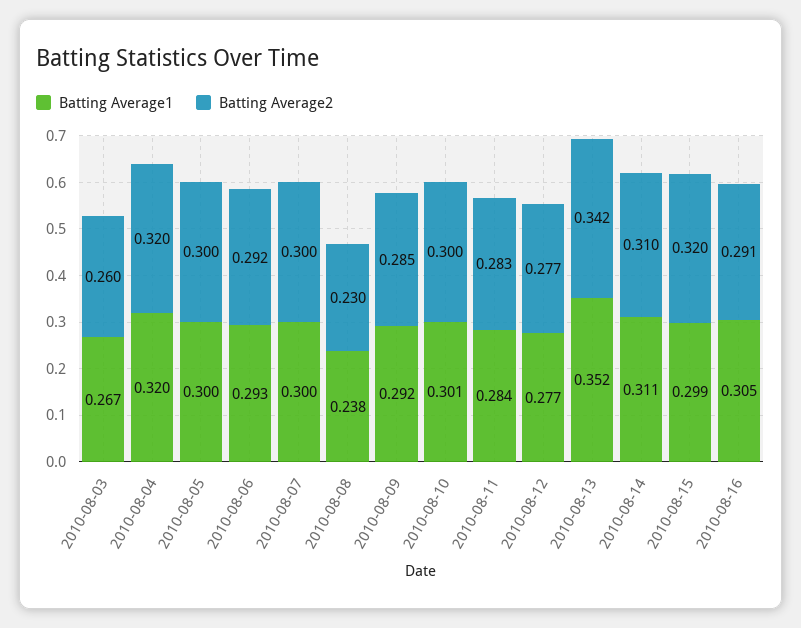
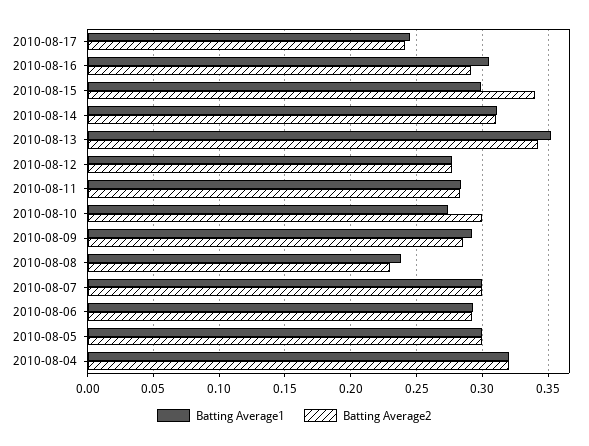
Batting Average1, 2010-08-03: 0.267 -> none
Batting Average2, 2010-08-03: 0.26 -> none
Batting Average1, 2010-08-10: 0.301 -> 0.275
Batting Average2, 2010-08-15: 0.32 -> 0.34
Batting Average1, 2010-08-17: none -> 0.245
Batting Average2, 2010-08-17: none -> 0.24

